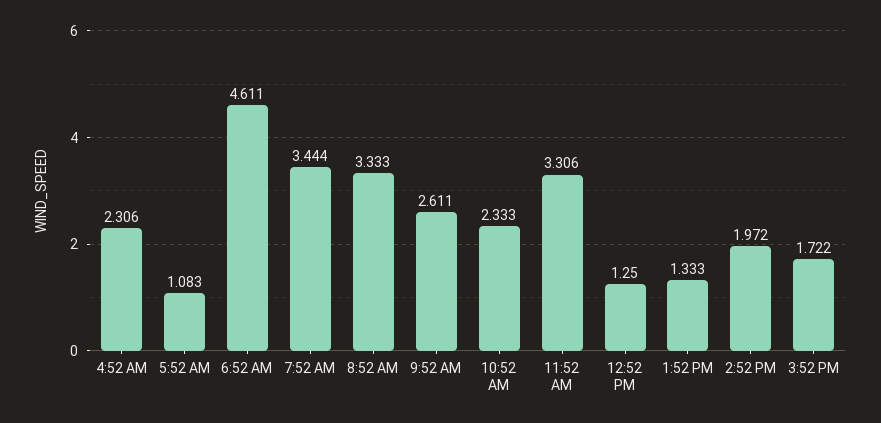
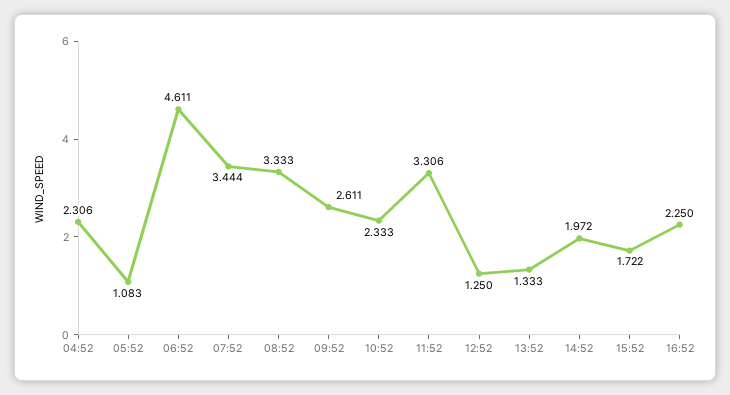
16:52: none -> 2.25

